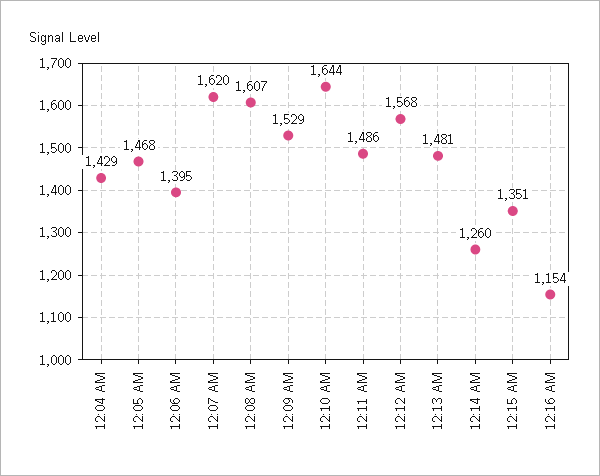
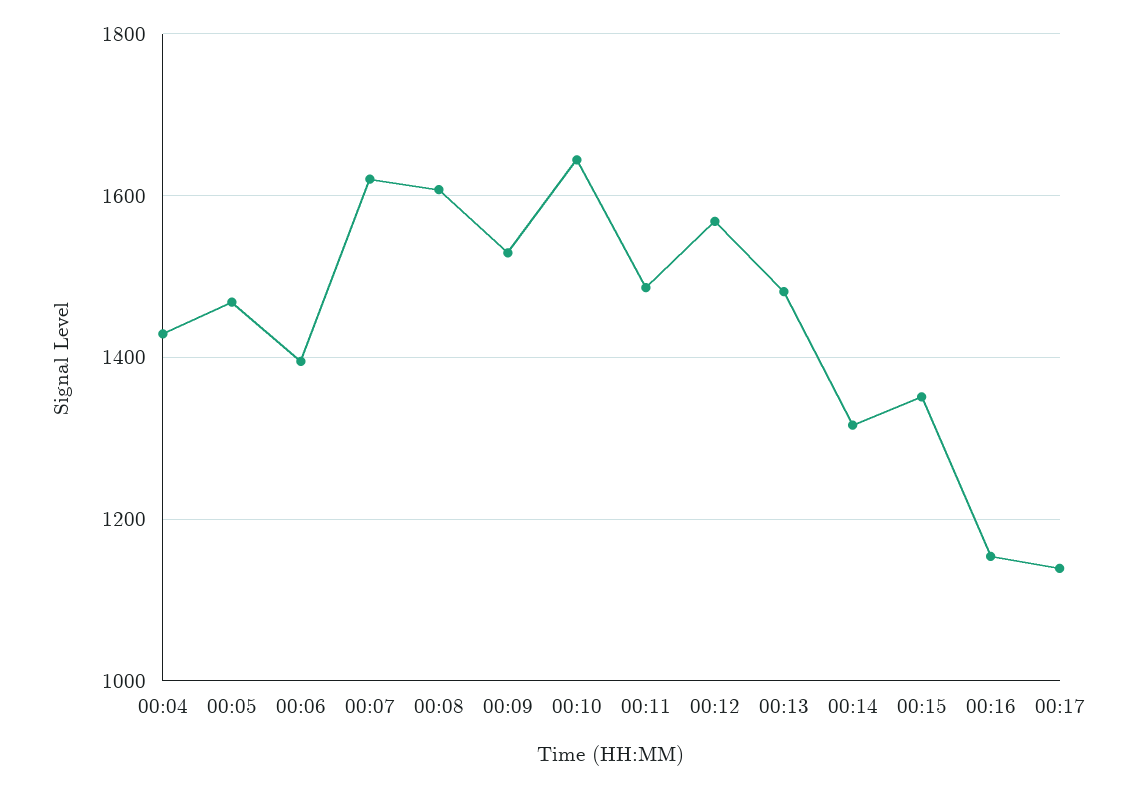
12:14 AM: 1260 -> 1320
00:17: none -> 1140

